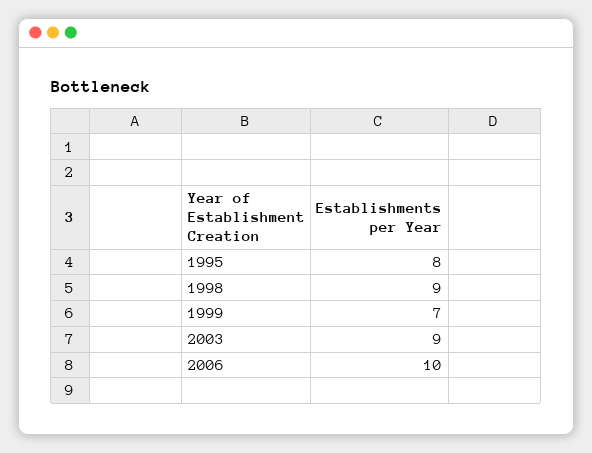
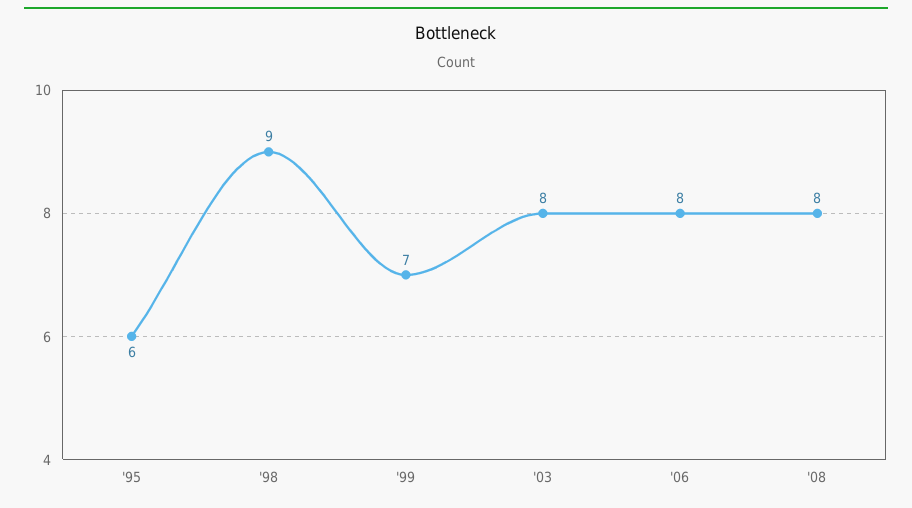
1995: 8 -> 6
2003: 9 -> 8
2006: 10 -> 8
'08: none -> 8

